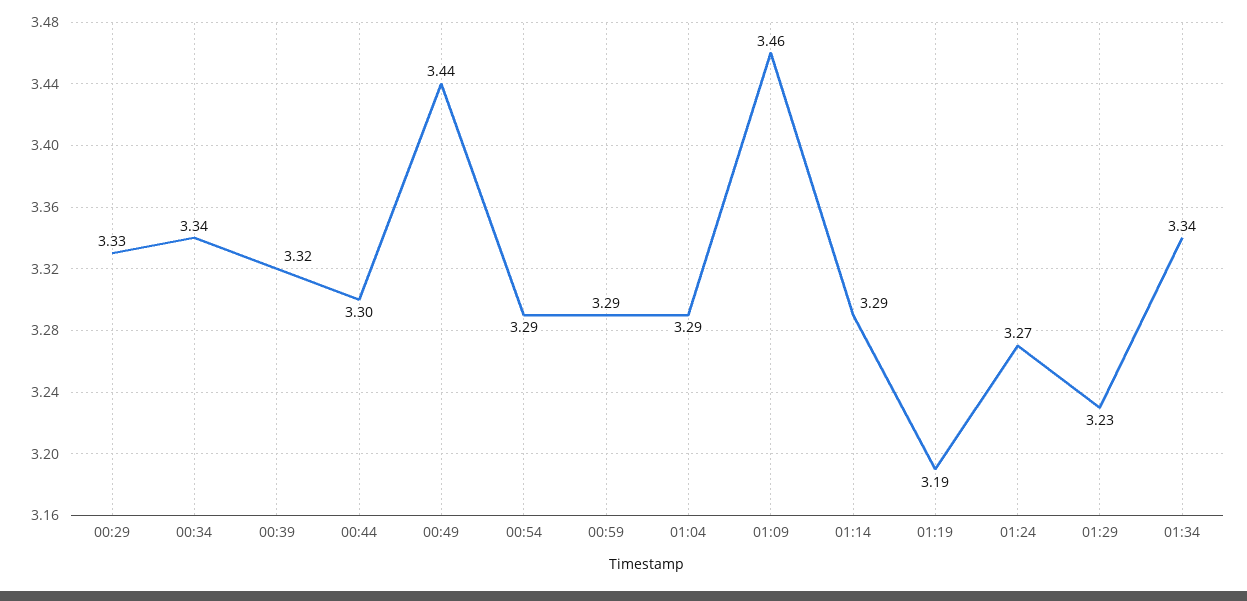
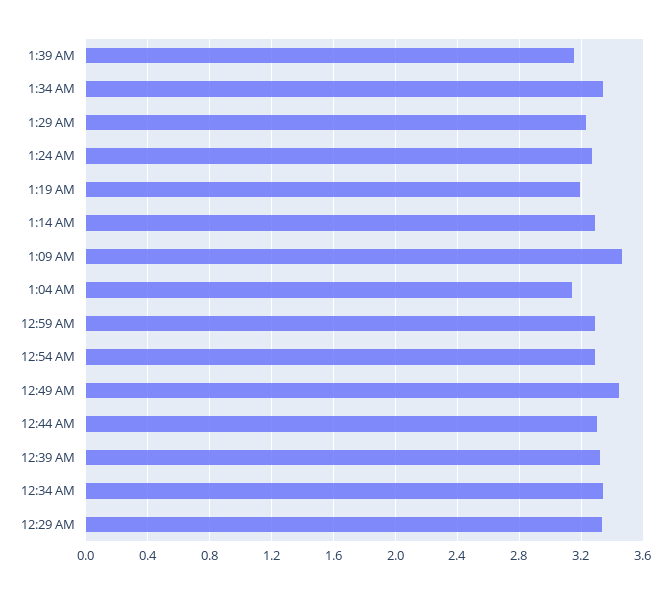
01:04: 3.29 -> 3.15
1:39 AM: none -> 3.15

